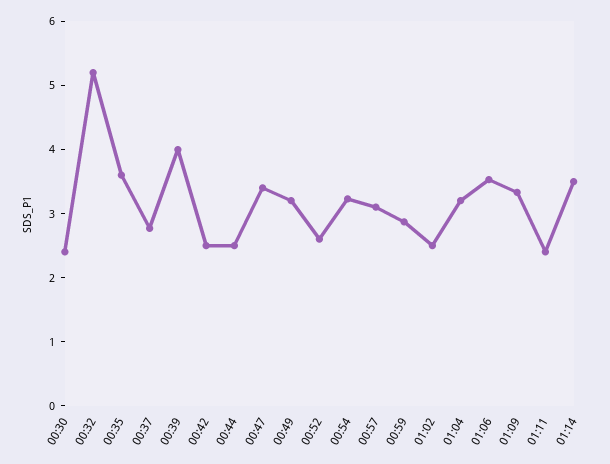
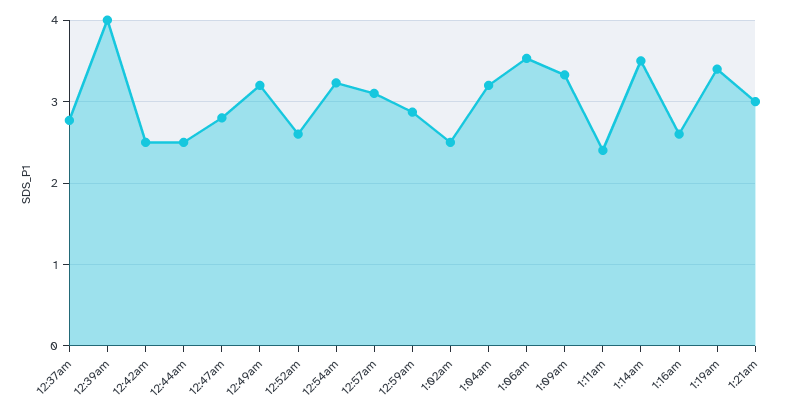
00:30: 2.4 -> none
00:32: 5.2 -> none
00:35: 3.6 -> none
00:47: 3.4 -> 2.8
1:16am: none -> 2.6
1:19am: none -> 3.4
1:21am: none -> 3

